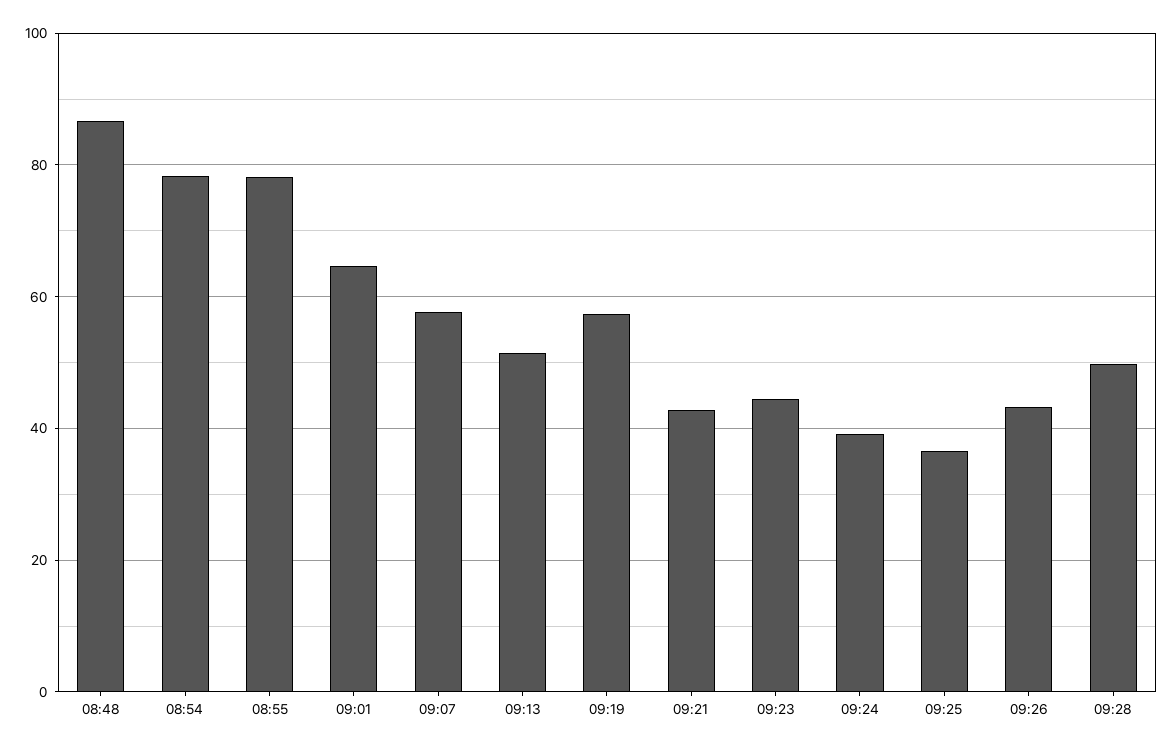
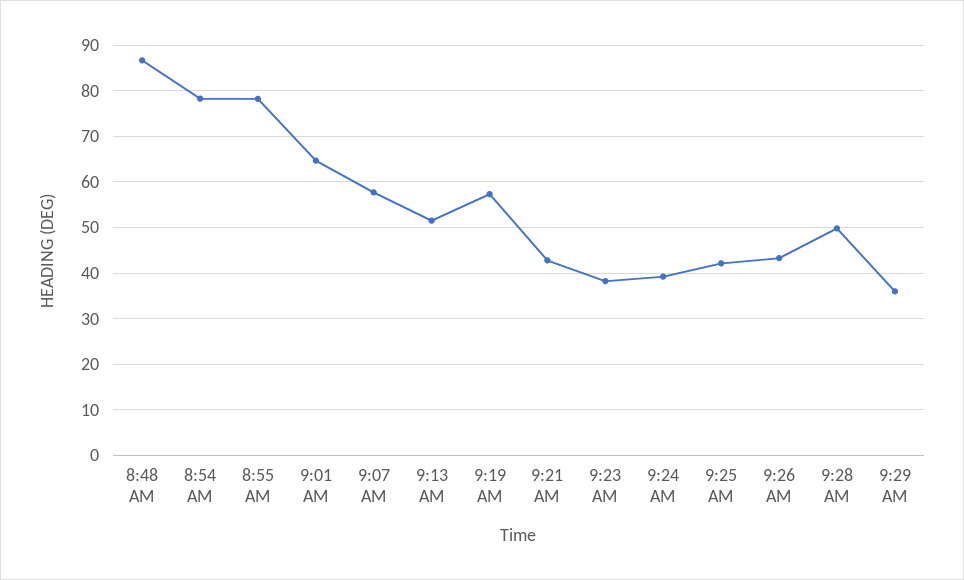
09:23: 44 -> 38
09:25: 36 -> 42
9:29 AM: none -> 36

